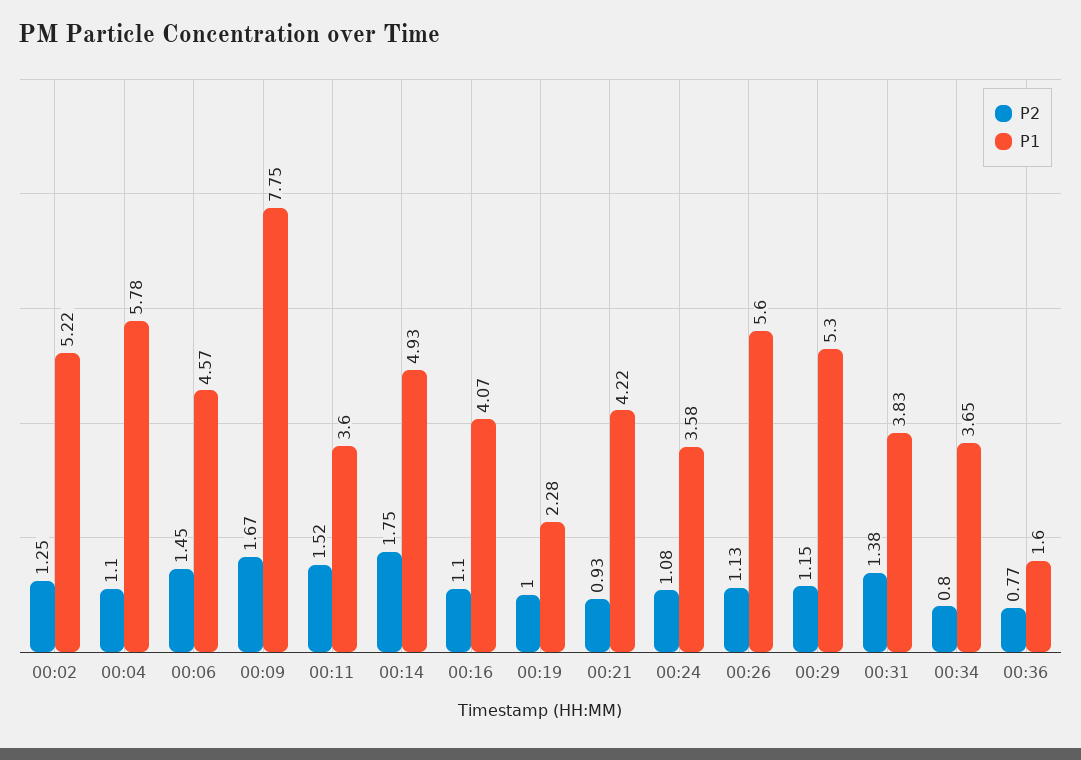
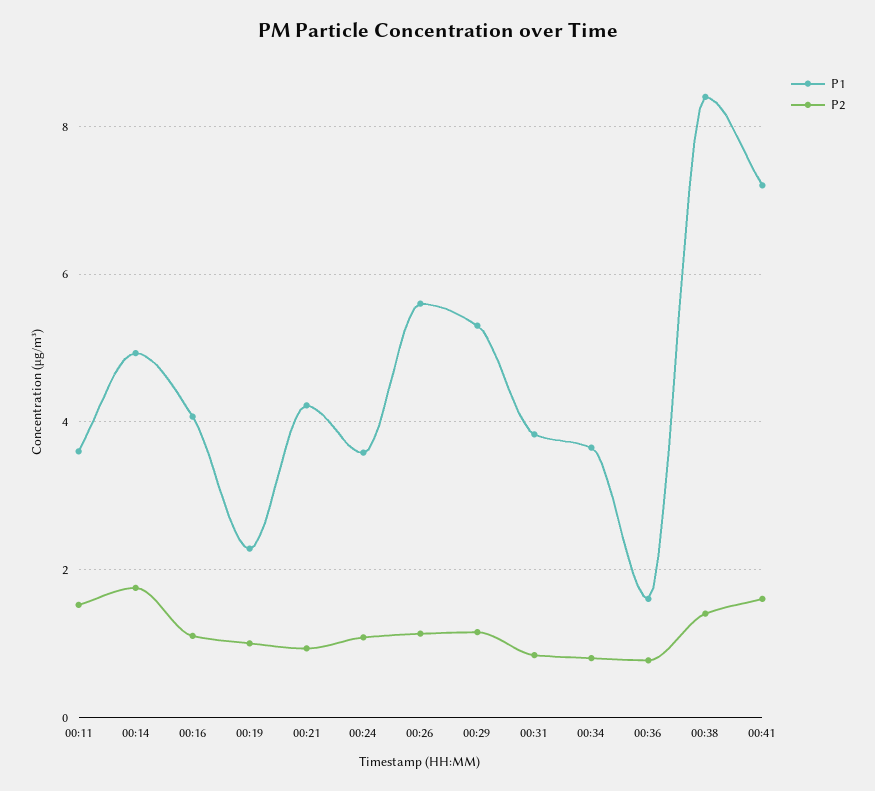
P2, 00:02: 1.25 -> none
P1, 00:02: 5.22 -> none
P2, 00:04: 1.1 -> none
P1, 00:04: 5.78 -> none
P2, 00:06: 1.45 -> none
P1, 00:06: 4.57 -> none
P2, 00:09: 1.67 -> none
P1, 00:09: 7.75 -> none
P2, 00:31: 1.38 -> 0.8
P1, 00:38: none -> 8.4
P2, 00:38: none -> 1.4
P1, 00:41: none -> 7.2
P2, 00:41: none -> 1.6

